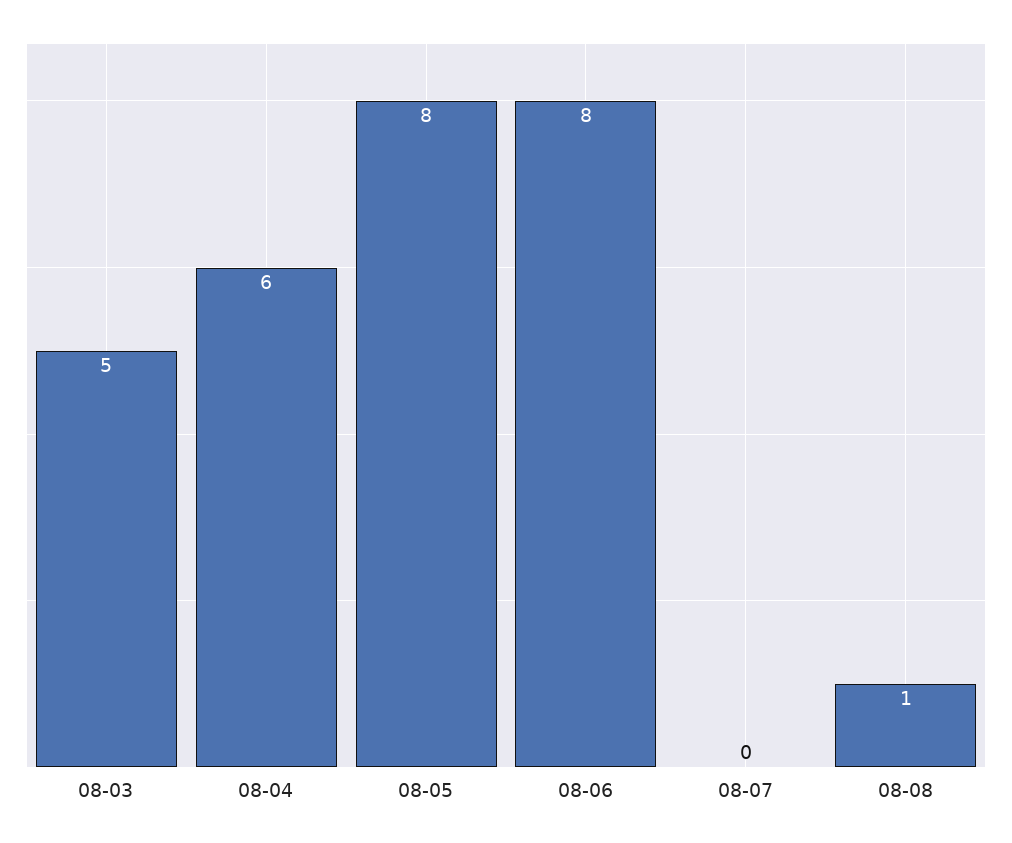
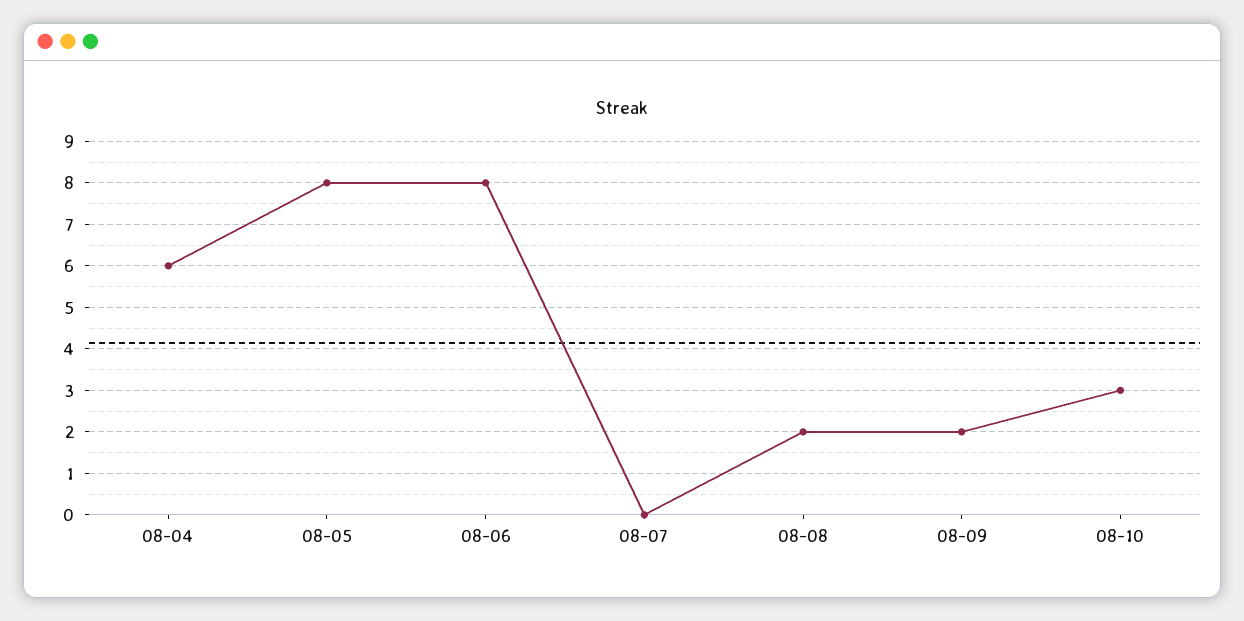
08-03: 5 -> none
08-08: 1 -> 2
08-09: none -> 2
08-10: none -> 3

